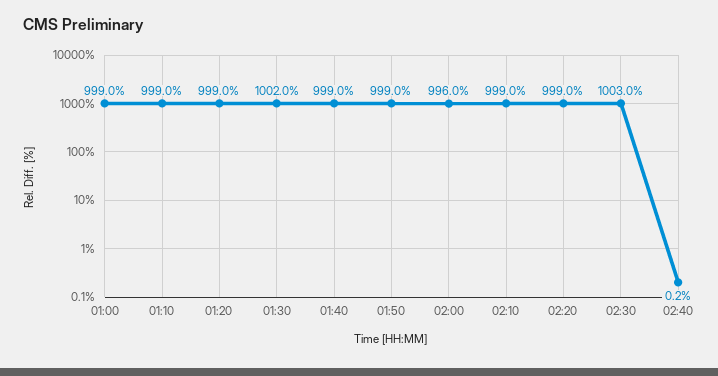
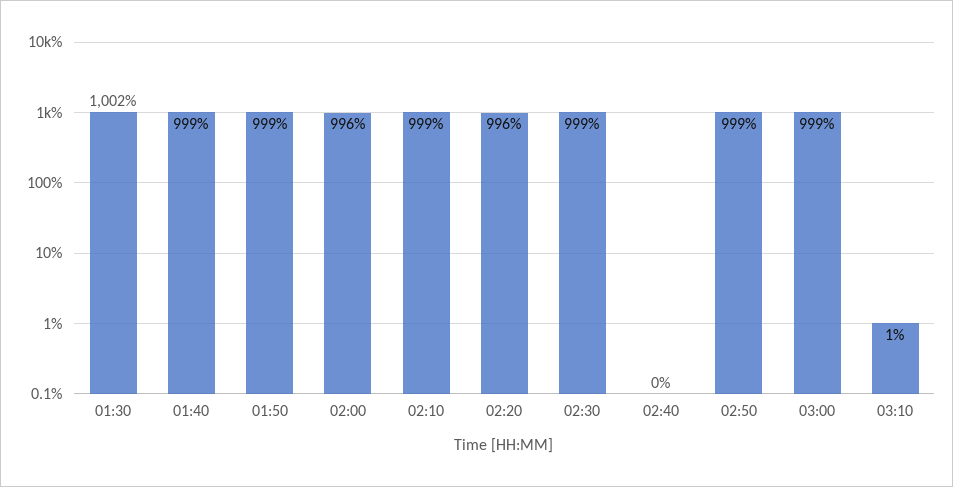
01:00: 999 -> none
01:10: 999 -> none
01:20: 999 -> none
02:20: 999 -> 996
02:30: 1003 -> 999
02:50: none -> 999
03:00: none -> 999
03:10: none -> 1

